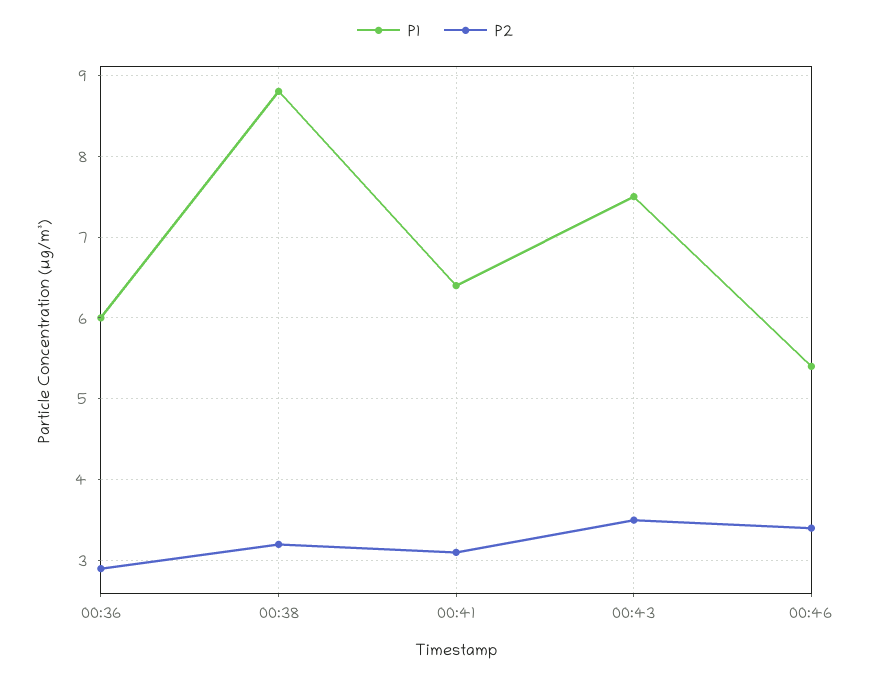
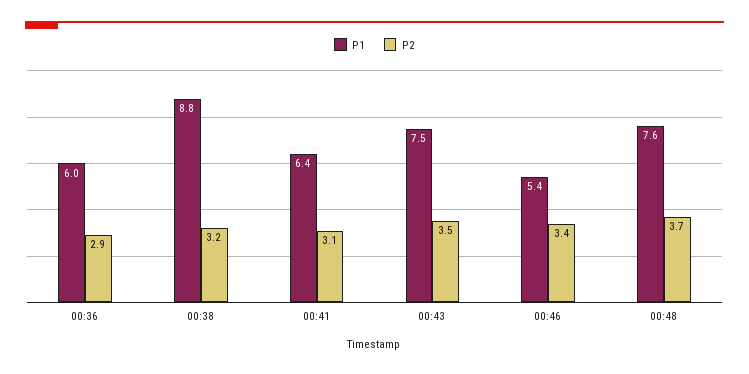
P1, 00:48: none -> 7.6
P2, 00:48: none -> 3.7

